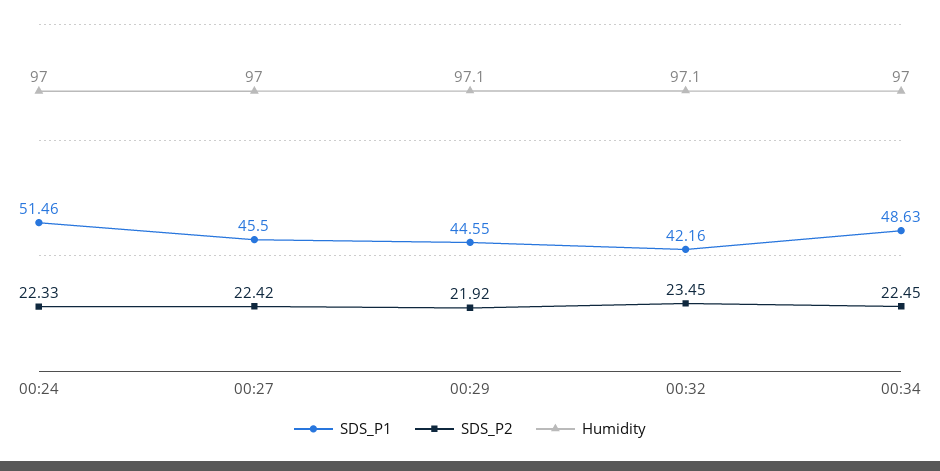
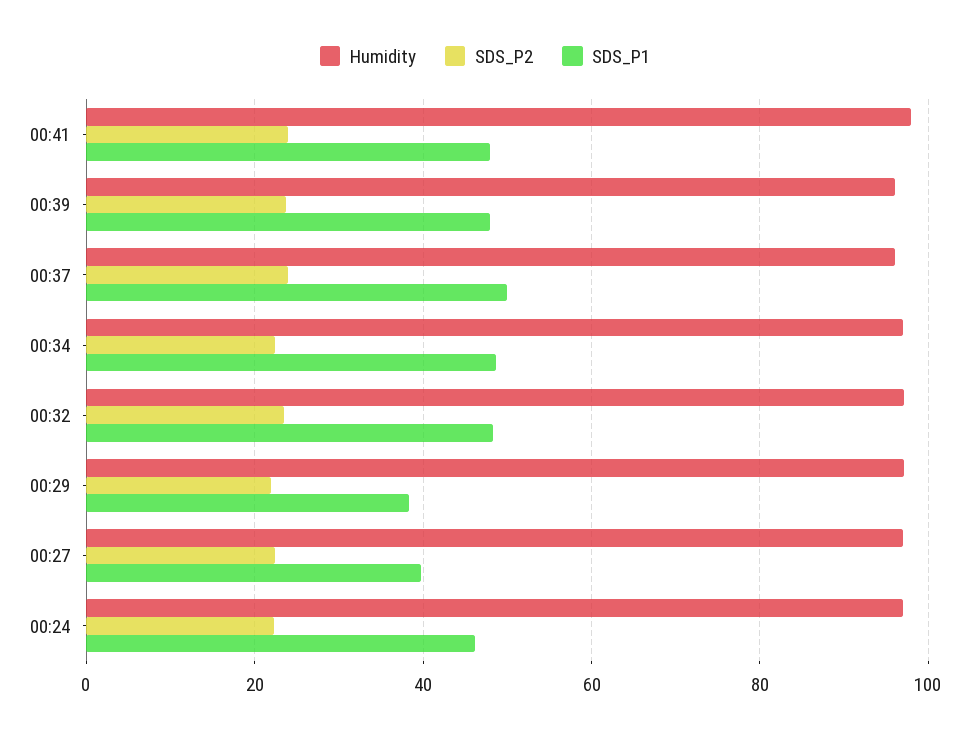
SDS_P1, 00:24: 51.46 -> 46
SDS_P1, 00:27: 45.5 -> 40
SDS_P1, 00:29: 44.55 -> 38
SDS_P1, 00:32: 42.16 -> 48
Humidity, 00:41: none -> 98
SDS_P2, 00:41: none -> 24
SDS_P1, 00:41: none -> 48
Humidity, 00:39: none -> 96
SDS_P2, 00:39: none -> 24
SDS_P1, 00:39: none -> 48
Humidity, 00:37: none -> 96
SDS_P2, 00:37: none -> 24
SDS_P1, 00:37: none -> 50

